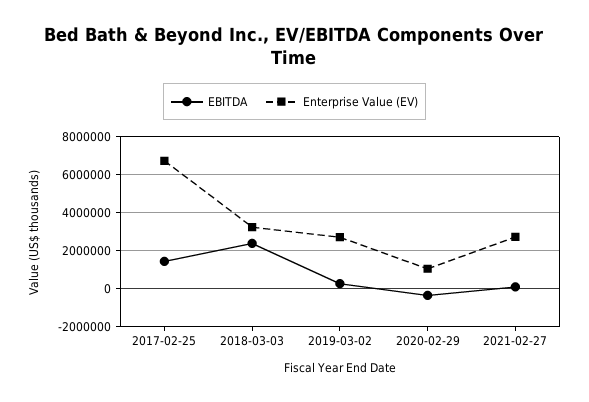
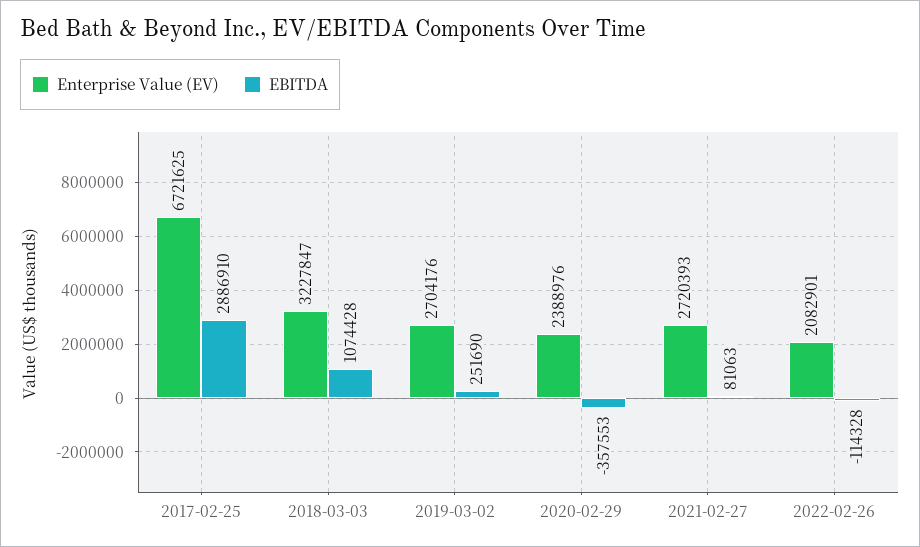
EBITDA, 2017-02-25: 1500000 -> 2886910
EBITDA, 2018-03-03: 2500000 -> 1074428
Enterprise Value (EV), 2020-02-29: 1000000 -> 2388976
Enterprise Value (EV), 2022-02-26: none -> 2082901
EBITDA, 2022-02-26: none -> -114328

